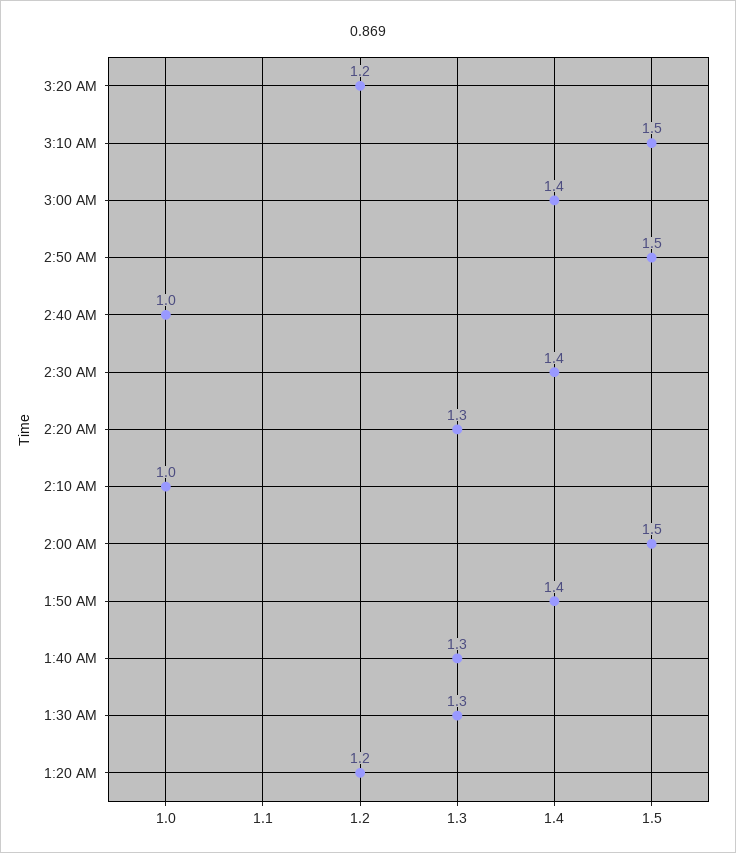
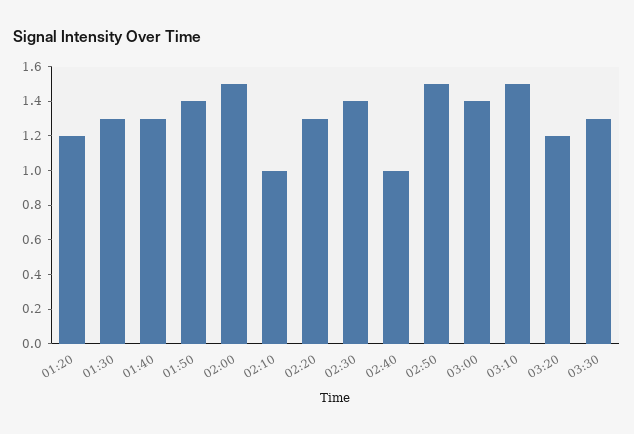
03:30: none -> 1.3

